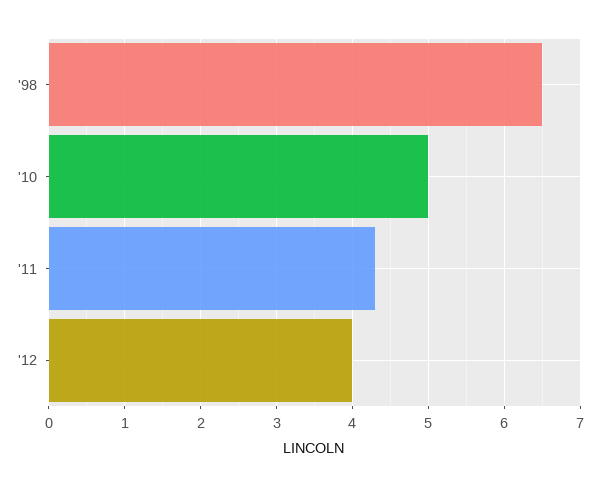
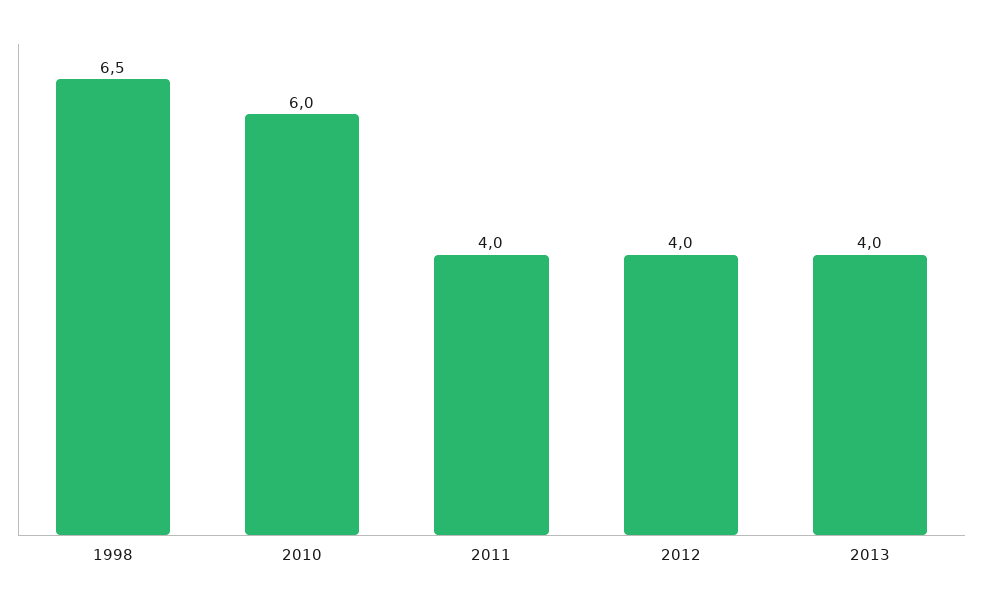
'10: 5 -> 6
'11: 4.3 -> 4
2013: none -> 4

